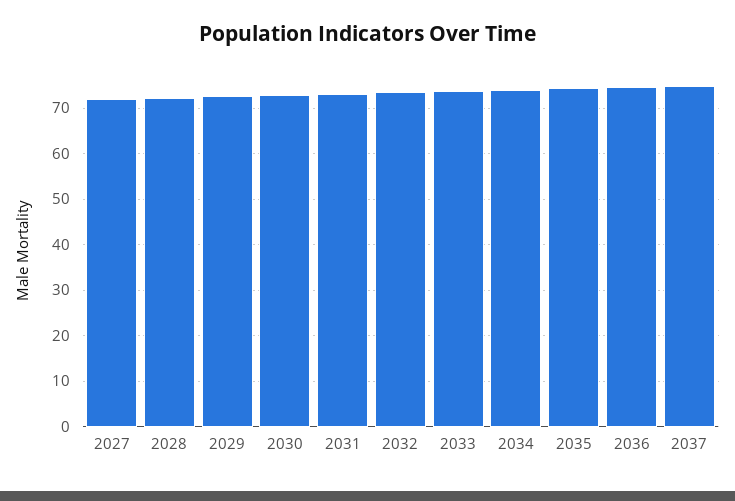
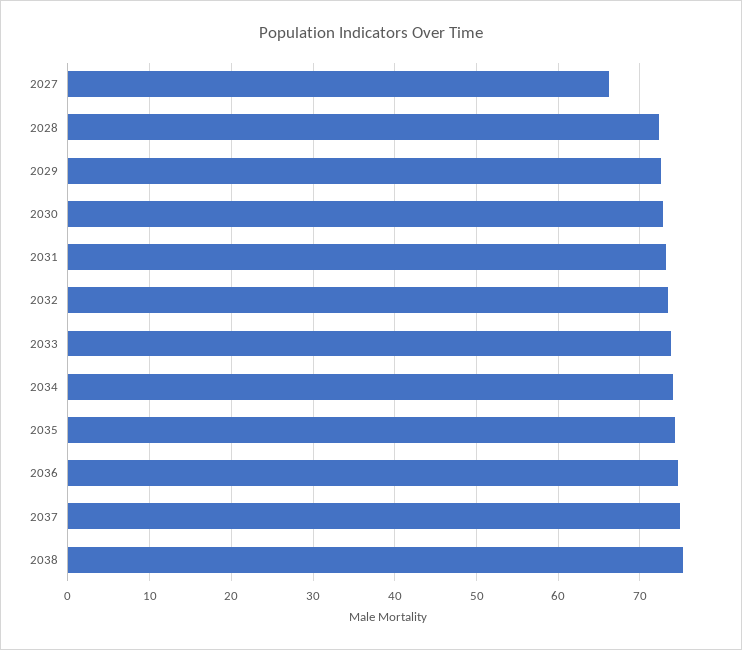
2027: 72 -> 66
2038: none -> 75

